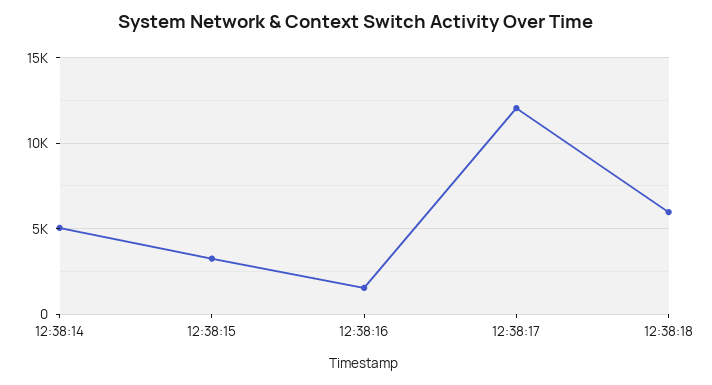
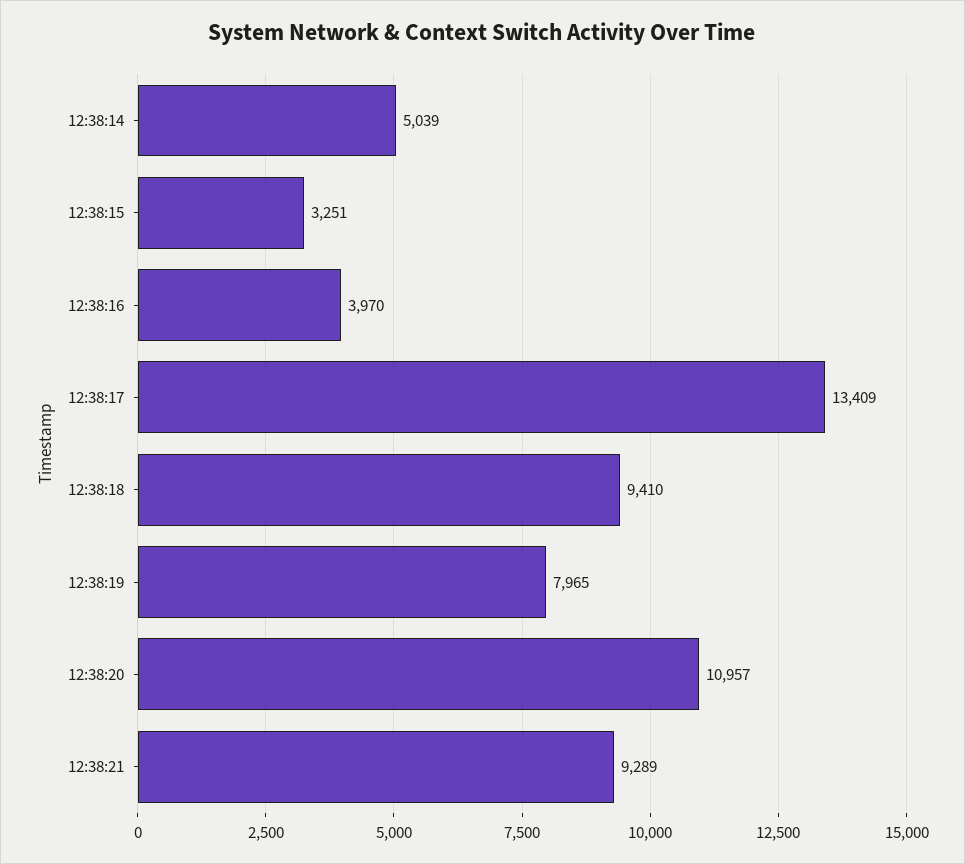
12:38:16: 1500 -> 3970
12:38:17: 12000 -> 13409
12:38:18: 6000 -> 9410
12:38:19: none -> 7965
12:38:20: none -> 10957
12:38:21: none -> 9289

